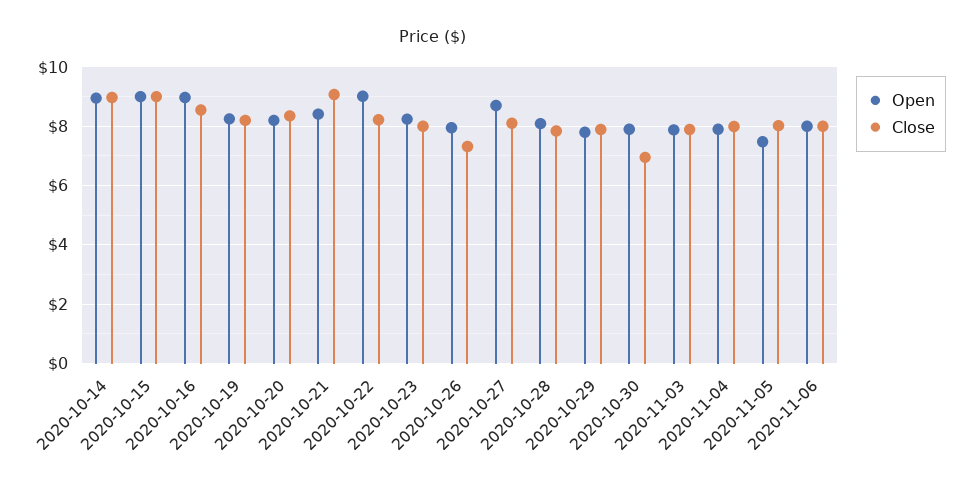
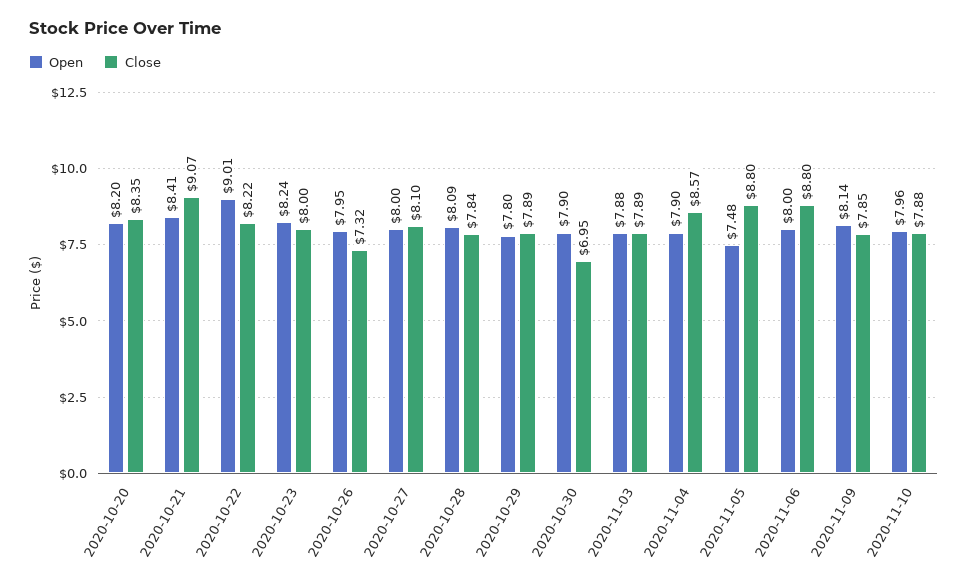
Open, 2020-10-14: 9 -> none
Close, 2020-10-14: 9 -> none
Open, 2020-10-15: 9 -> none
Close, 2020-10-15: 9 -> none
Open, 2020-10-16: 9 -> none
Close, 2020-10-16: 8.5 -> none
Open, 2020-10-19: 8.25 -> none
Close, 2020-10-19: 8.25 -> none
Open, 2020-10-27: 8.75 -> 8
Close, 2020-11-04: 8 -> 8.57
Close, 2020-11-05: 8 -> 8.8
Close, 2020-11-06: 8 -> 8.8
Open, 2020-11-09: none -> 8.14
Close, 2020-11-09: none -> 7.85
Open, 2020-11-10: none -> 7.96
Close, 2020-11-10: none -> 7.88

